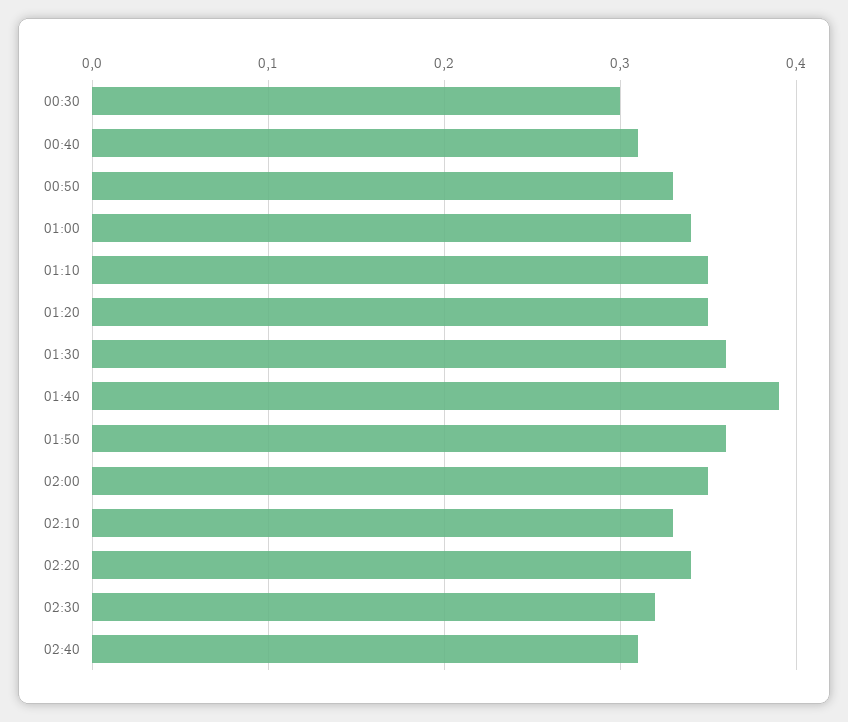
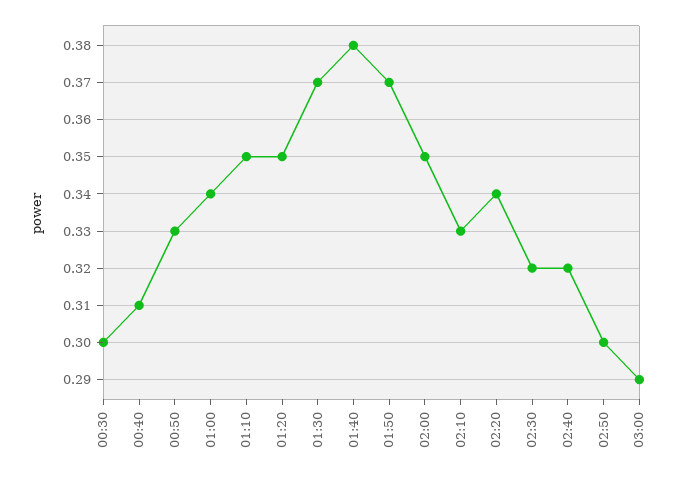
01:30: 0.36 -> 0.37
01:40: 0.39 -> 0.38
01:50: 0.36 -> 0.37
02:40: 0.31 -> 0.32
02:50: none -> 0.3
03:00: none -> 0.29

